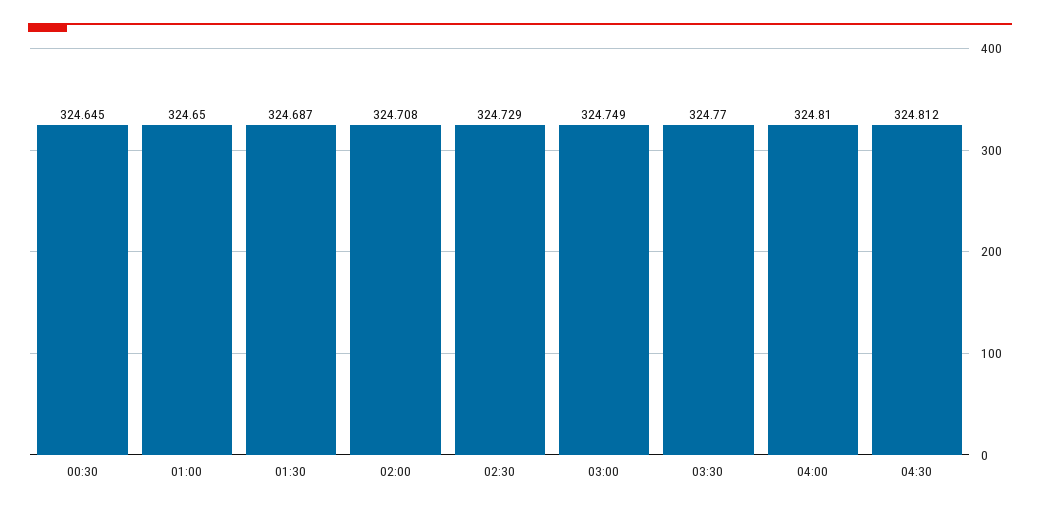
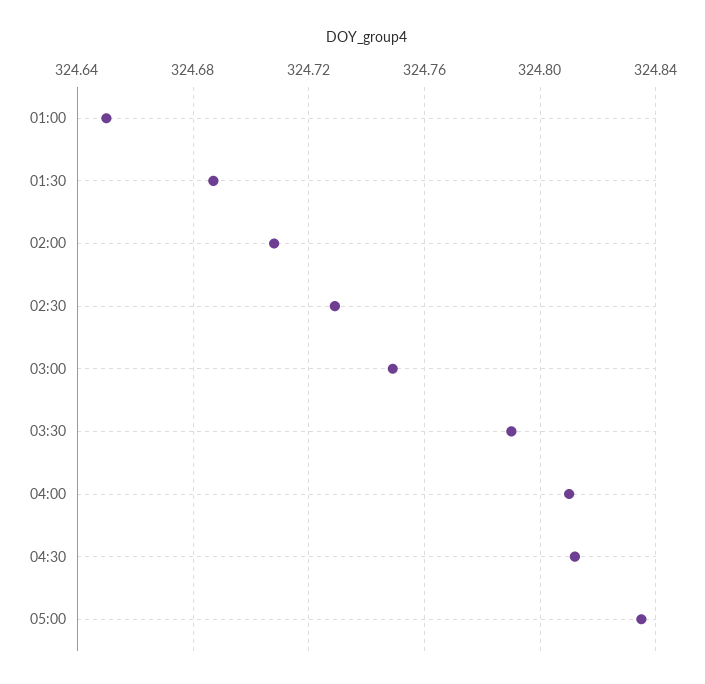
00:30: 324.645 -> none
03:30: 324.77 -> 324.79
05:00: none -> 324.835

